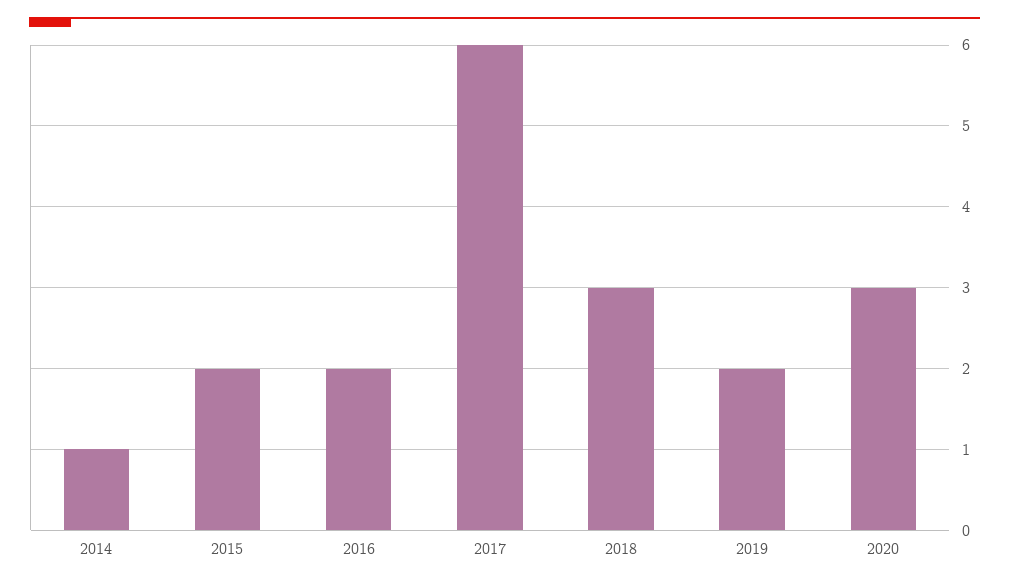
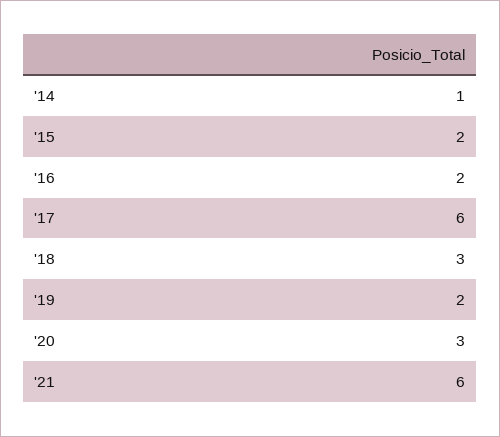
'21: none -> 6

